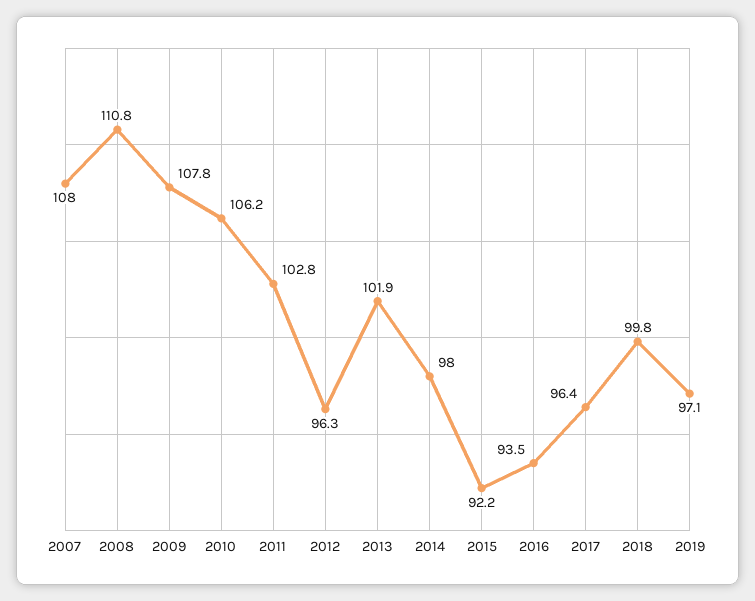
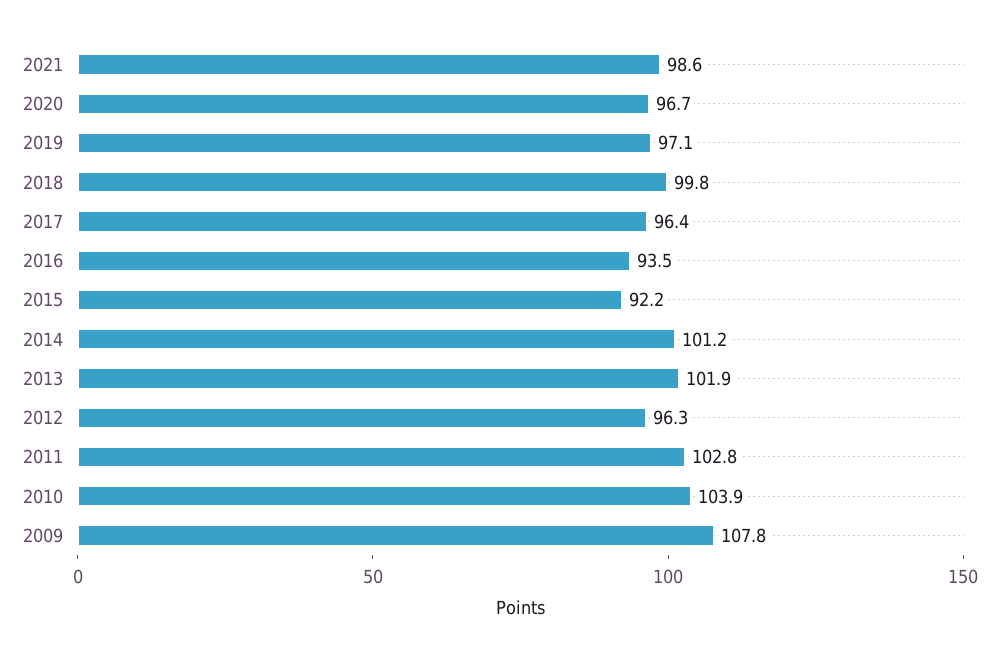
2007: 108 -> none
2008: 110.8 -> none
2010: 106.2 -> 103.9
2014: 98 -> 101.2
2021: none -> 98.6
2020: none -> 96.7

